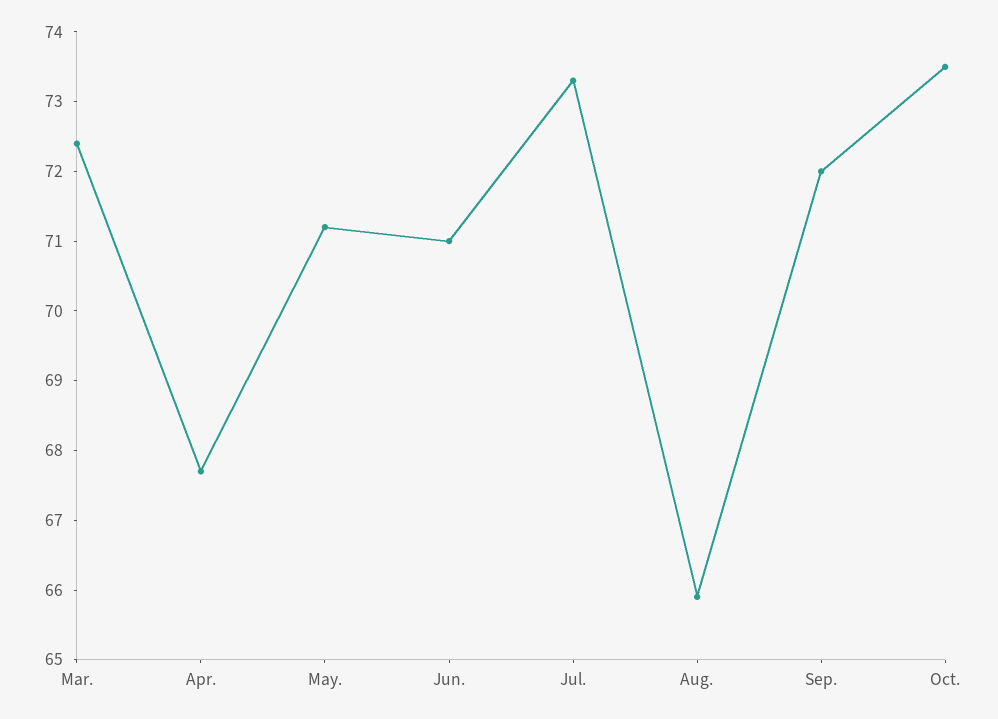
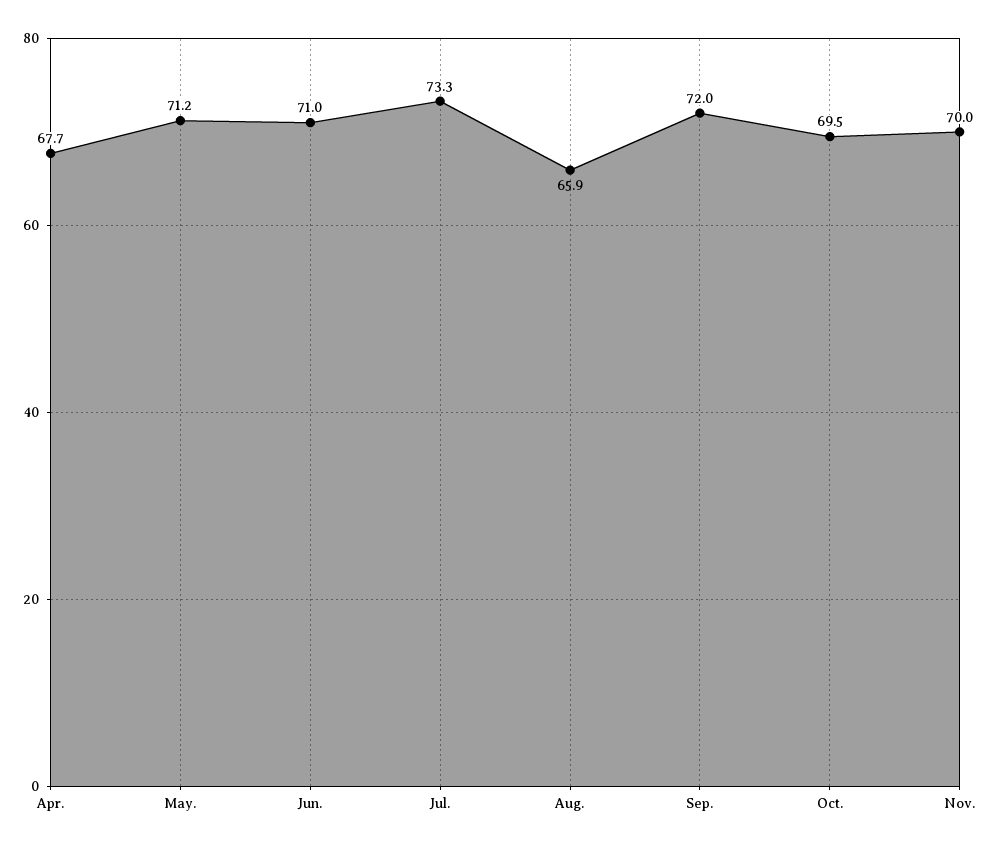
Mar.: 72.5 -> none
Oct.: 73.5 -> 69.5
Nov.: none -> 70

